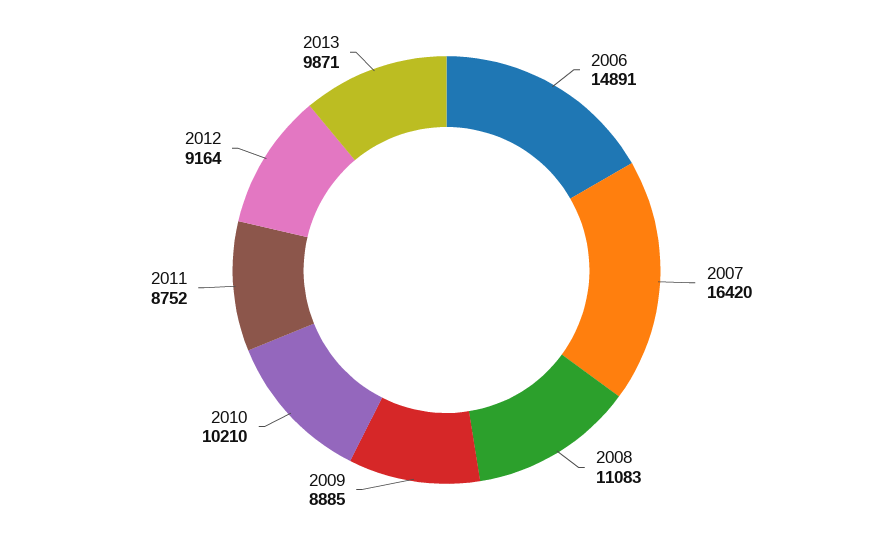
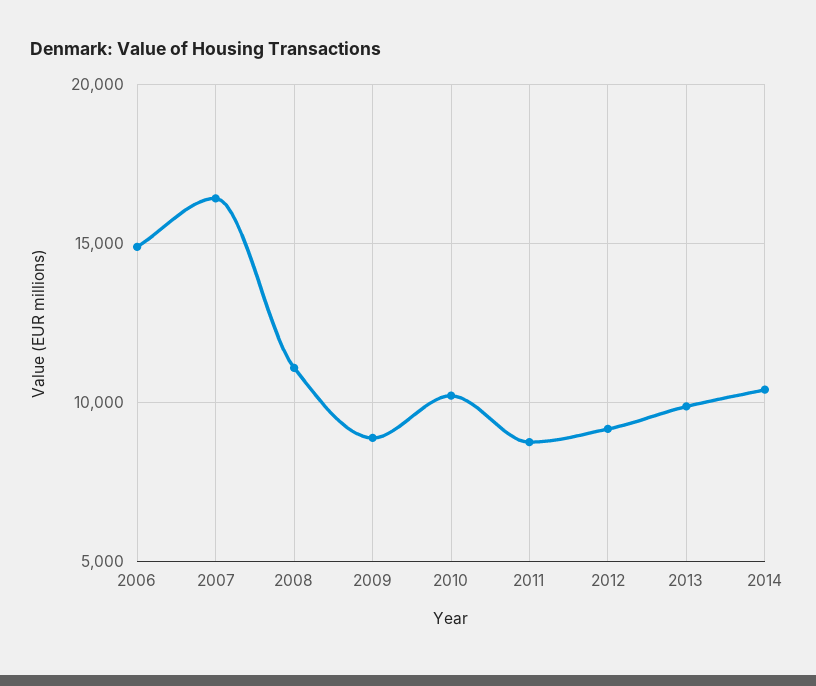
2014: none -> 10500

